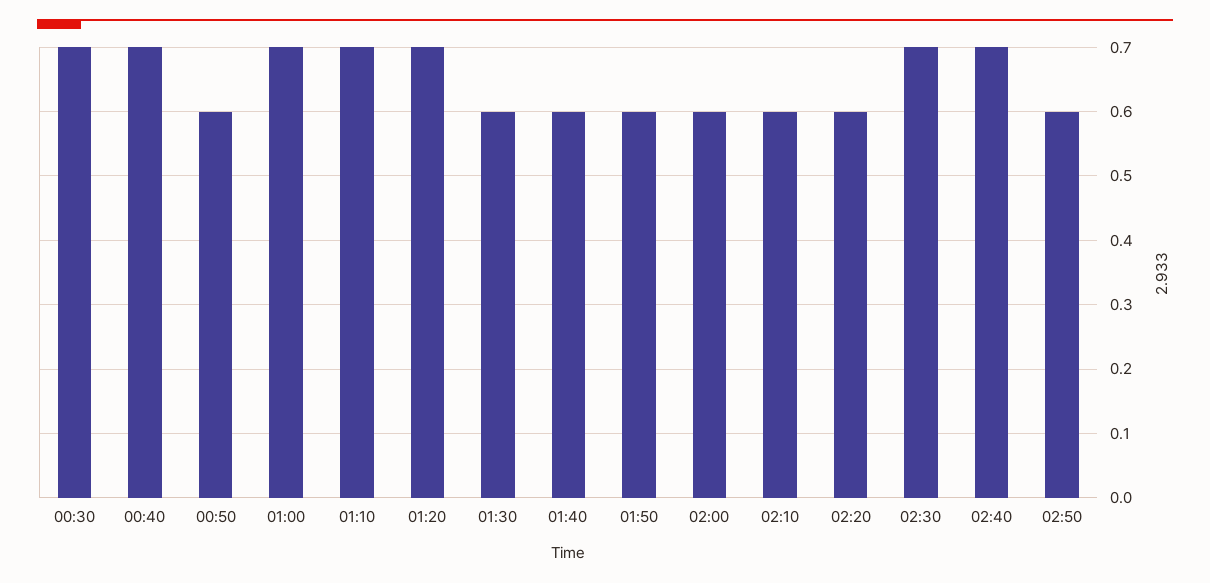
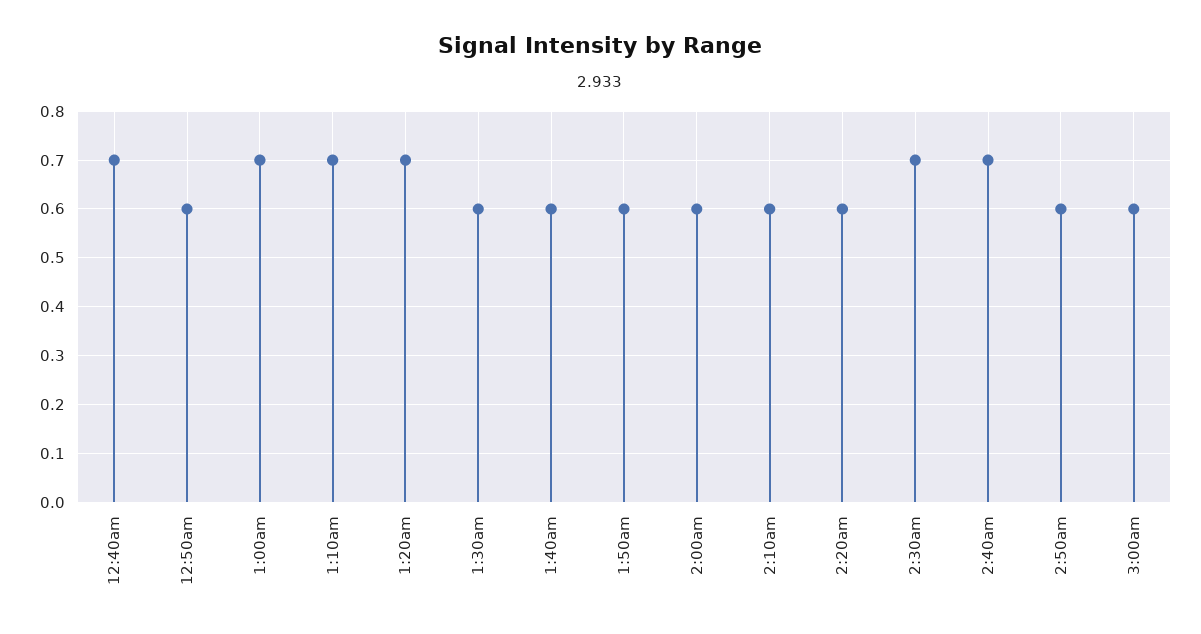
00:30: 0.7 -> none
3:00am: none -> 0.6

